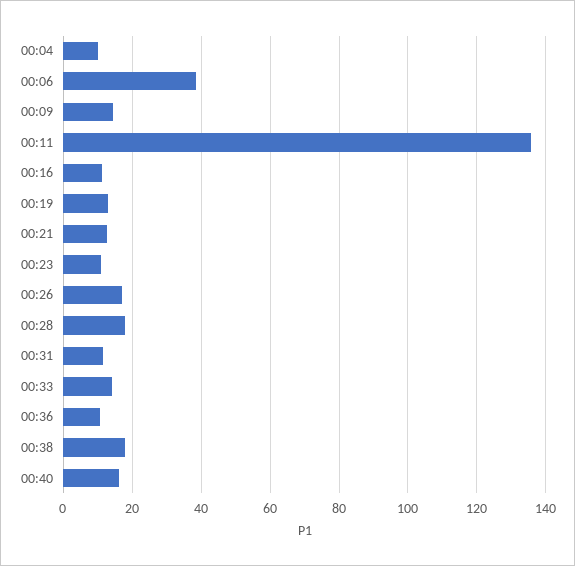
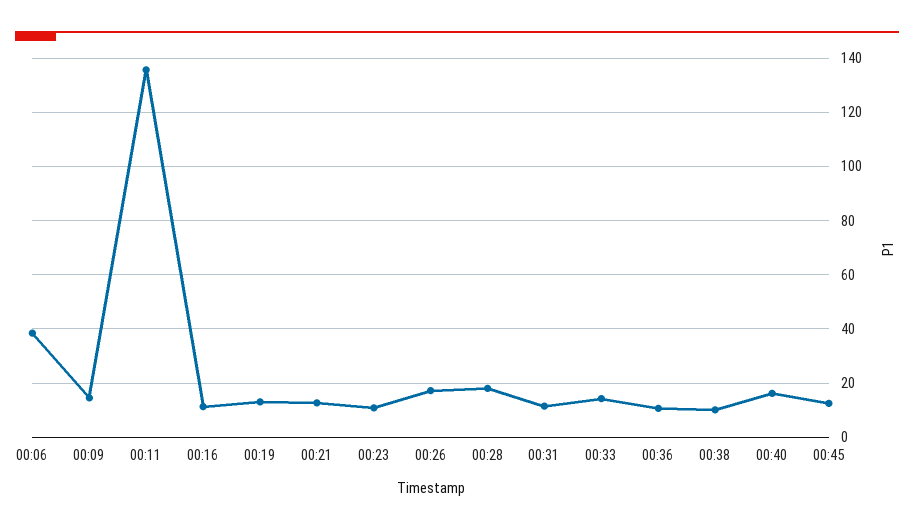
00:04: 10 -> none
00:38: 18 -> 10
00:45: none -> 12.5

